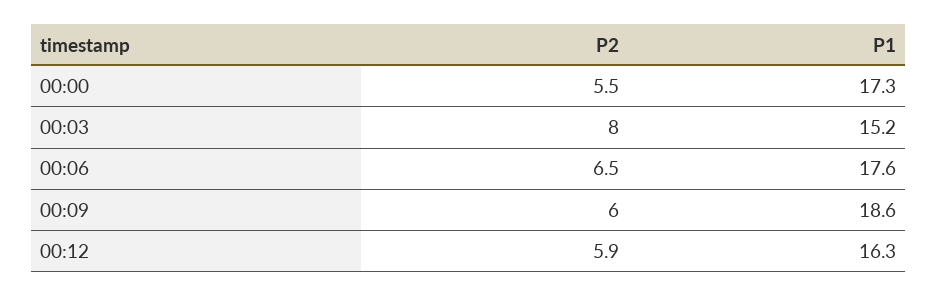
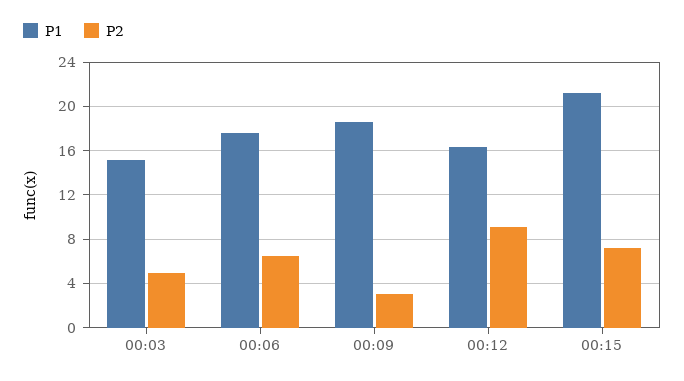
P2, 00:00: 5.5 -> none
P1, 00:00: 17.3 -> none
P2, 00:03: 8 -> 5
P2, 00:09: 6 -> 3
P2, 00:12: 5.9 -> 9
P1, 00:15: none -> 21
P2, 00:15: none -> 7

